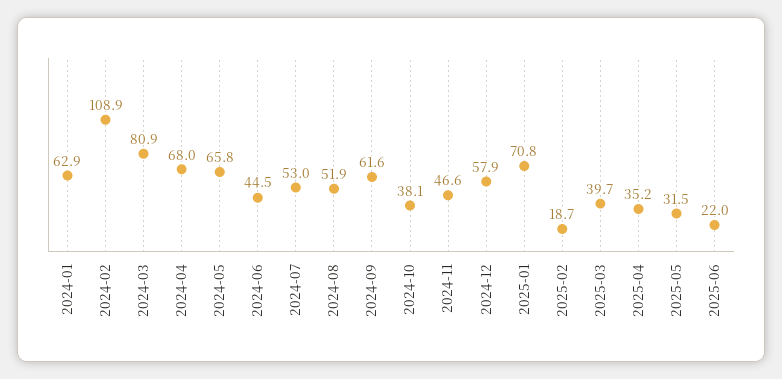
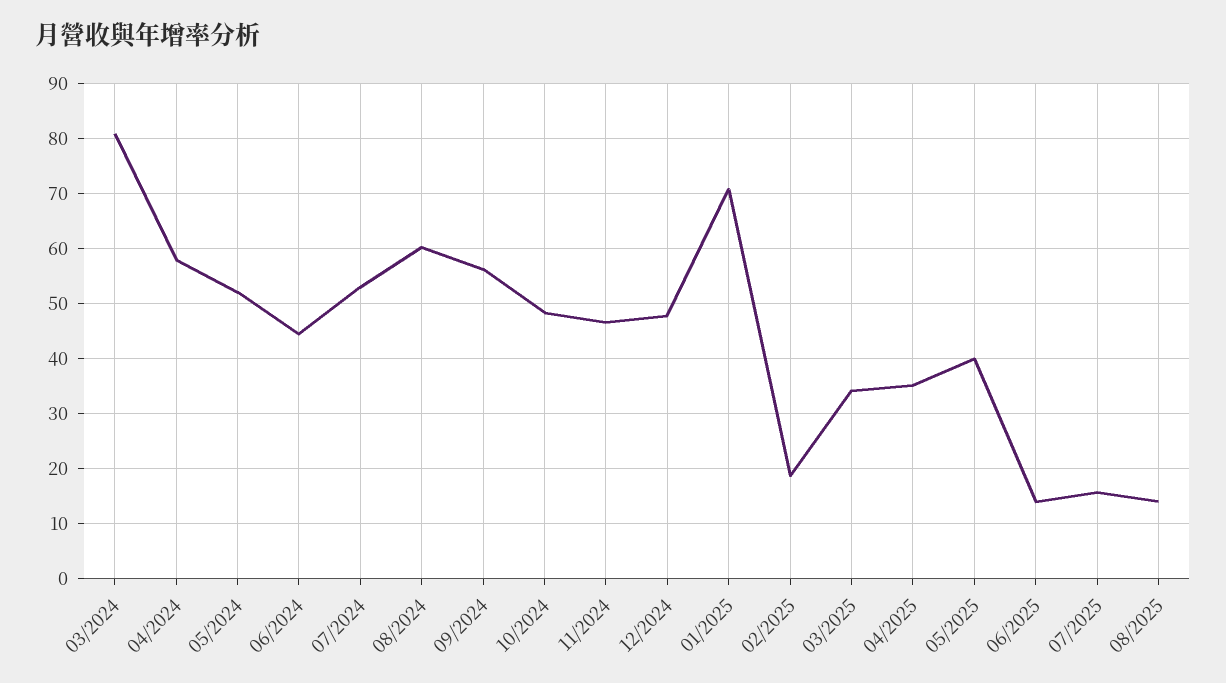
2024-01: 62.9 -> none
2024-02: 108.9 -> none
2024-04: 68 -> 58
2024-05: 65.8 -> 52
2024-08: 51.9 -> 60
2024-09: 61.6 -> 56
2024-10: 38.1 -> 48
2024-12: 57.9 -> 48
2025-03: 39.7 -> 34
2025-05: 31.5 -> 40
2025-06: 22 -> 14
07/2025: none -> 16
08/2025: none -> 14

